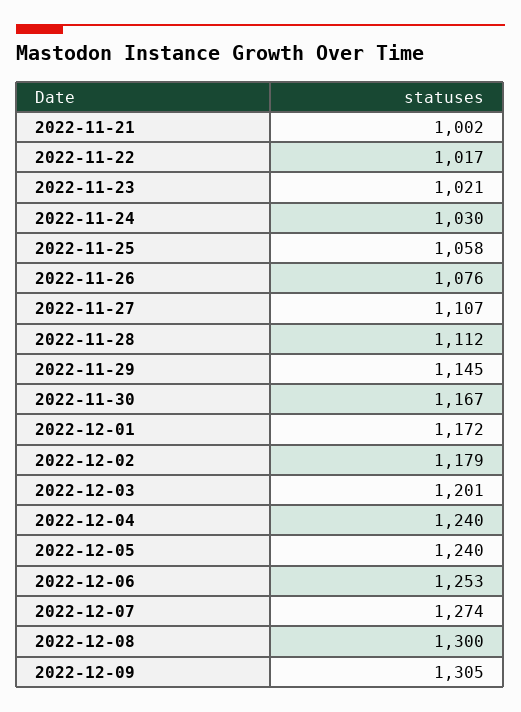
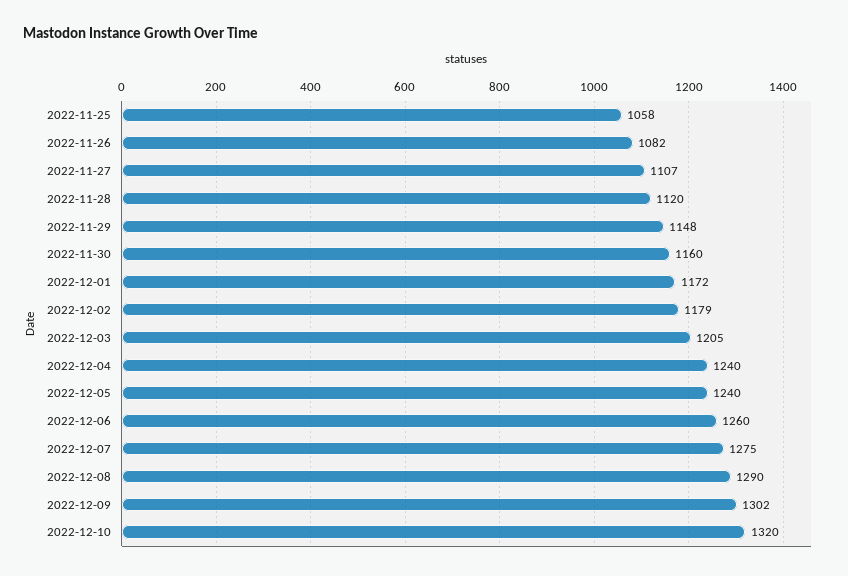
2022-11-21: 1002 -> none
2022-11-22: 1017 -> none
2022-11-23: 1021 -> none
2022-11-24: 1030 -> none
2022-11-26: 1076 -> 1082
2022-11-28: 1112 -> 1120
2022-11-29: 1145 -> 1148
2022-11-30: 1167 -> 1160
2022-12-03: 1201 -> 1205
2022-12-06: 1253 -> 1260
2022-12-07: 1274 -> 1275
2022-12-08: 1300 -> 1290
2022-12-09: 1305 -> 1302
2022-12-10: none -> 1320

